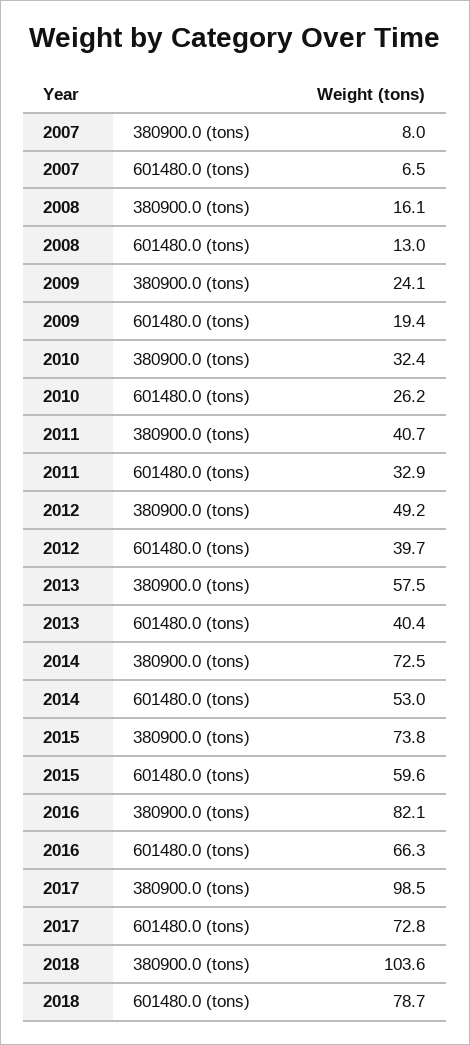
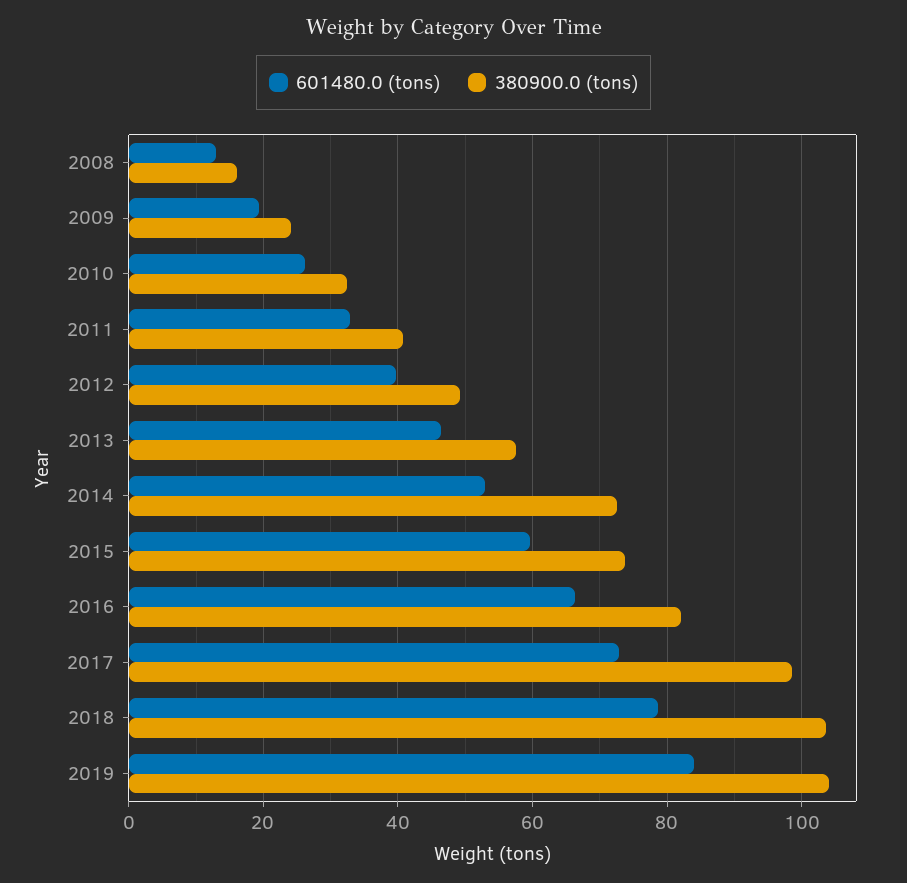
380900.0 (tons), 2007: 8 -> none
601480.0 (tons), 2007: 6.5 -> none
601480.0 (tons), 2013: 40.4 -> 46
601480.0 (tons), 2019: none -> 84
380900.0 (tons), 2019: none -> 104

